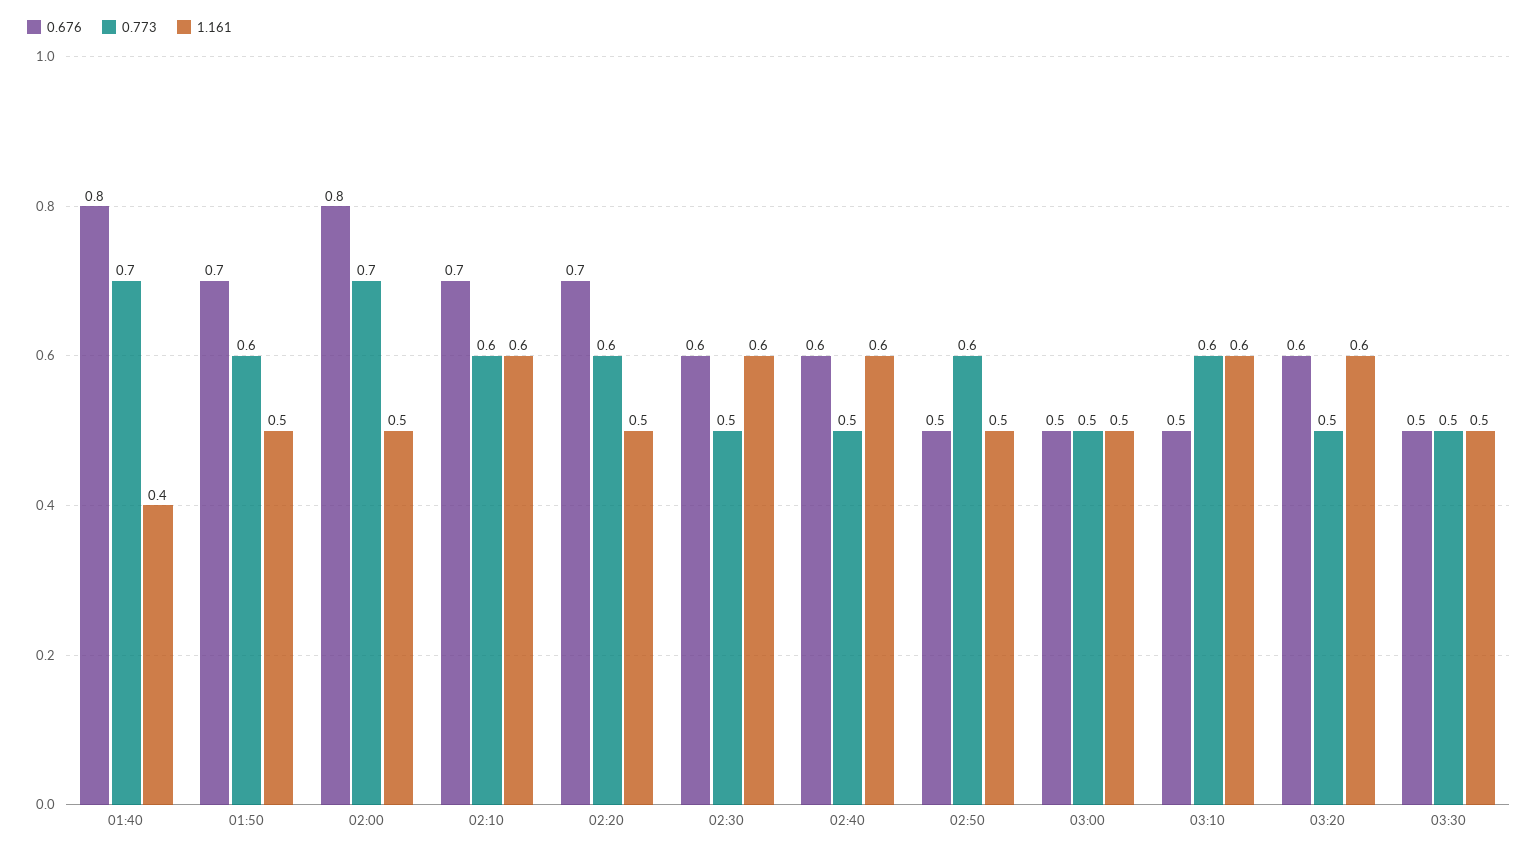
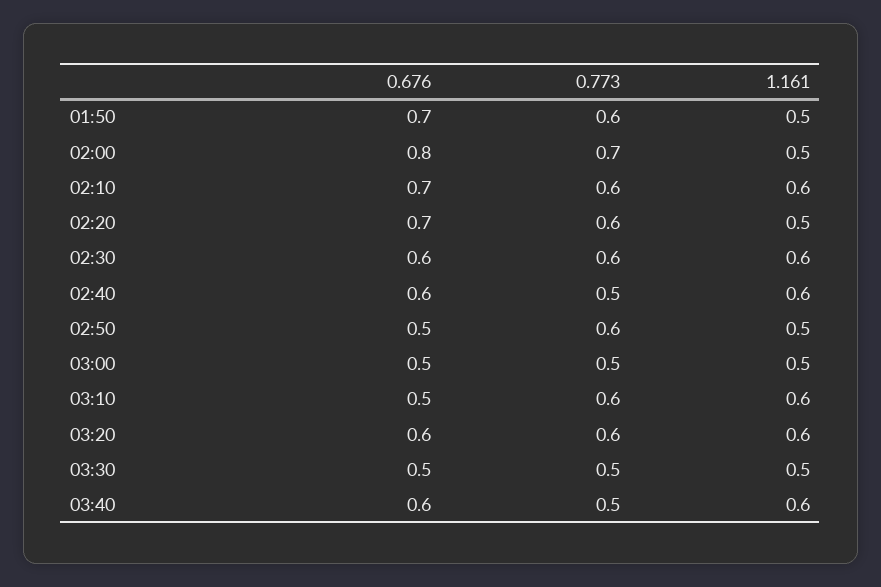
0.676, 01:40: 0.8 -> none
0.773, 01:40: 0.7 -> none
1.161, 01:40: 0.4 -> none
0.773, 02:30: 0.5 -> 0.6
0.773, 03:20: 0.5 -> 0.6
0.676, 03:40: none -> 0.6
0.773, 03:40: none -> 0.5
1.161, 03:40: none -> 0.6

